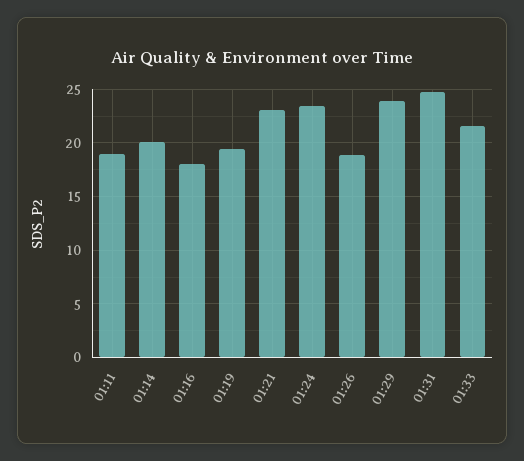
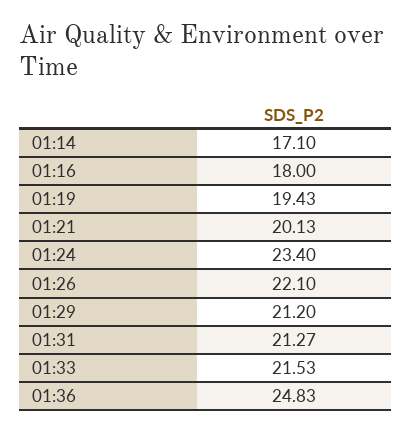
01:11: 19 -> none
01:14: 20 -> 17.1
01:21: 23 -> 20.13
01:26: 19 -> 22.1
01:29: 24 -> 21.2
01:31: 25 -> 21.27
01:36: none -> 24.83

